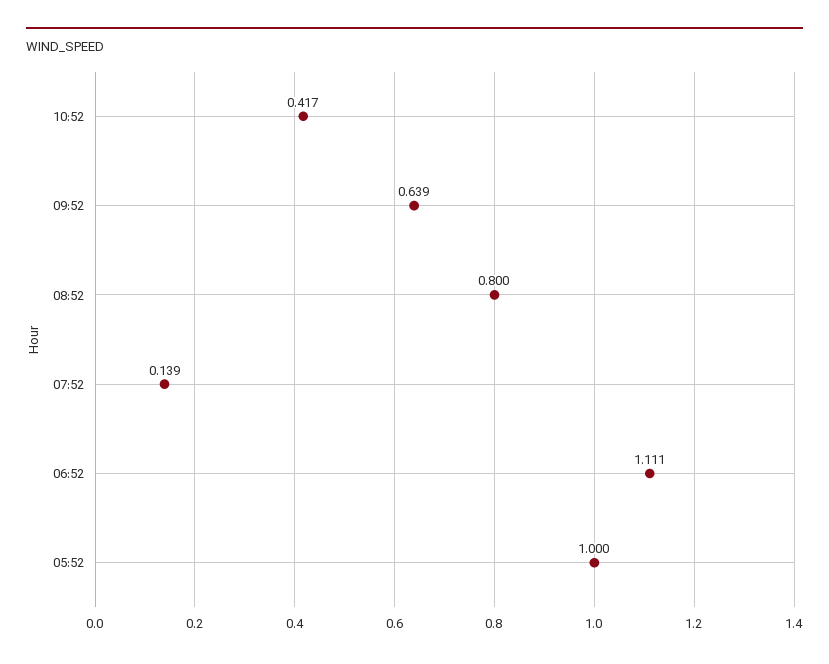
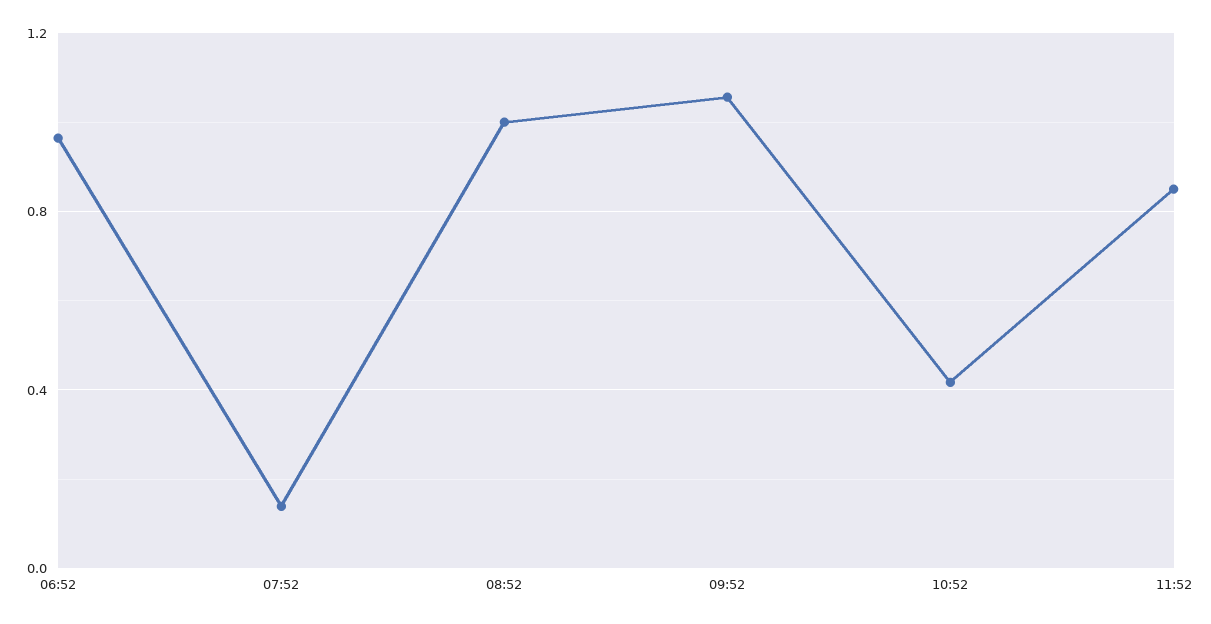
09:52: 0.639 -> 1.05
08:52: 0.8 -> 1
06:52: 1.111 -> 0.95
05:52: 1 -> none
11:52: none -> 0.85

